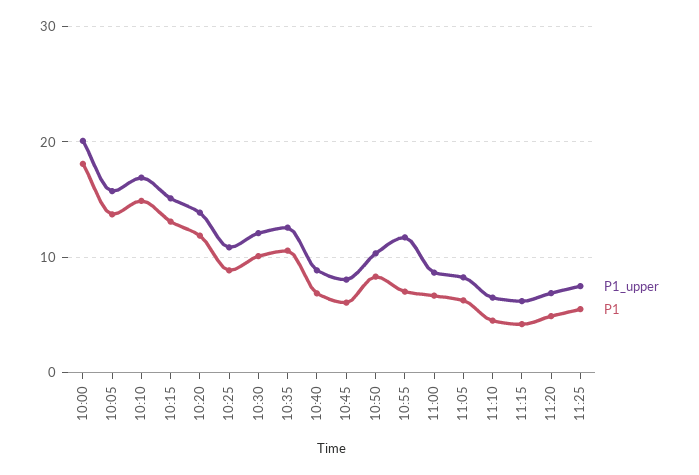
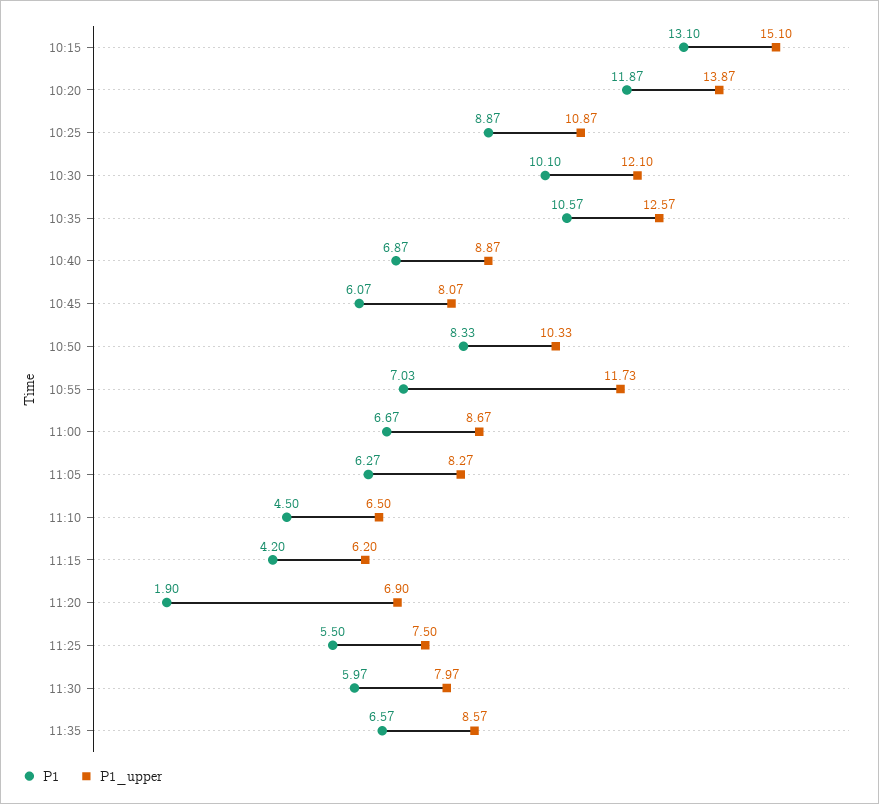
P1_upper, 10:00: 20 -> none
P1, 10:00: 18 -> none
P1_upper, 10:05: 16 -> none
P1, 10:05: 14 -> none
P1_upper, 10:10: 17 -> none
P1, 10:10: 15 -> none
P1, 11:20: 5 -> 1.9
P1, 11:30: none -> 5.97
P1_upper, 11:30: none -> 7.97
P1, 11:35: none -> 6.57
P1_upper, 11:35: none -> 8.57

